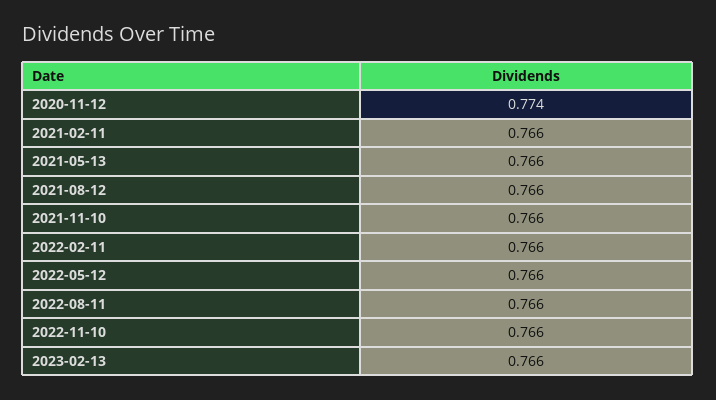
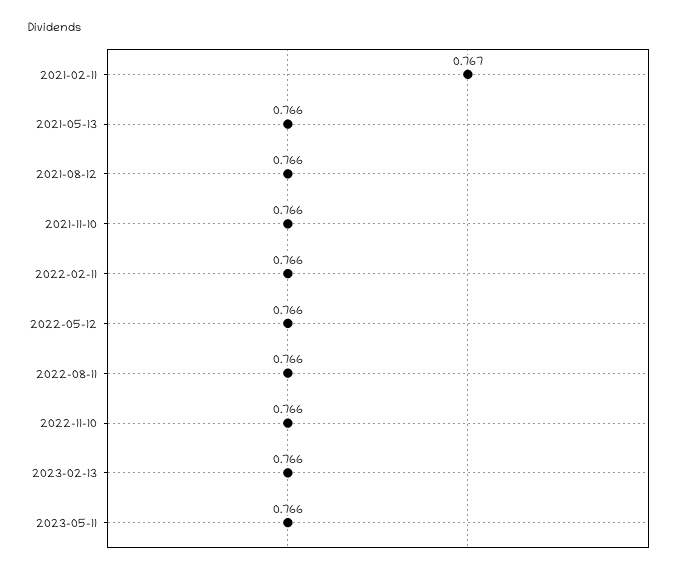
2020-11-12: 0.774 -> none
2021-02-11: 0.766 -> 0.767
2023-05-11: none -> 0.766

